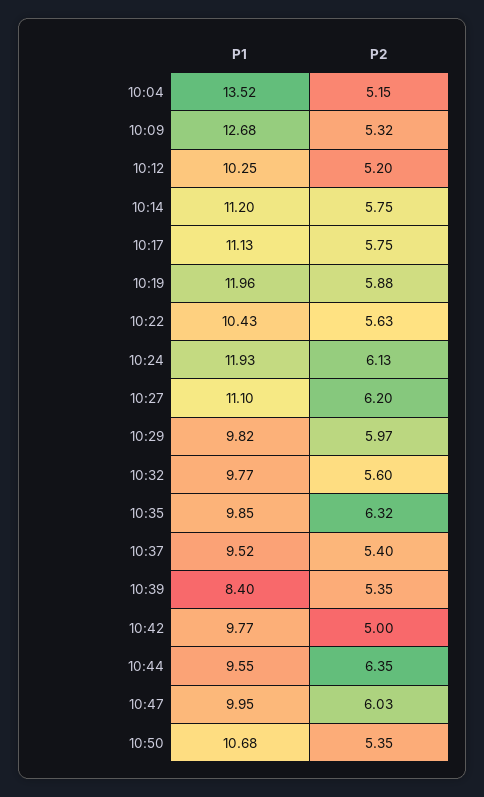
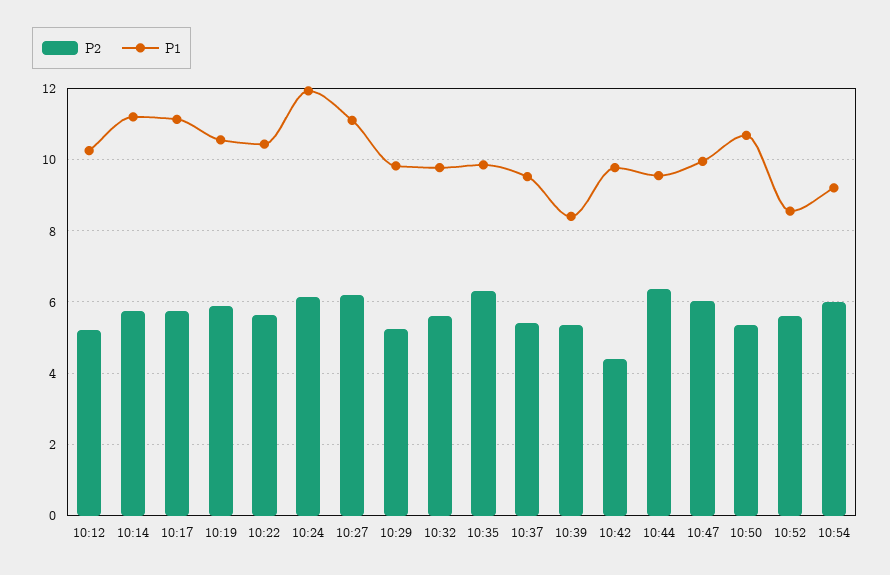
P1, 10:04: 13.52 -> none
P2, 10:04: 5.15 -> none
P1, 10:09: 12.68 -> none
P2, 10:09: 5.32 -> none
P1, 10:19: 11.96 -> 10.6
P2, 10:29: 5.97 -> 5.2
P2, 10:42: 5 -> 4.4
P2, 10:52: none -> 5.6
P1, 10:52: none -> 8.6
P2, 10:54: none -> 6
P1, 10:54: none -> 9.2

